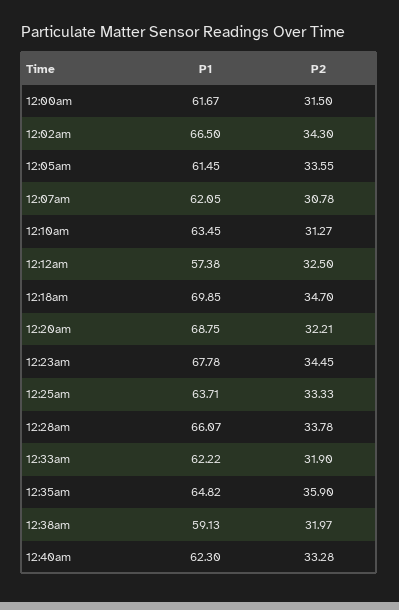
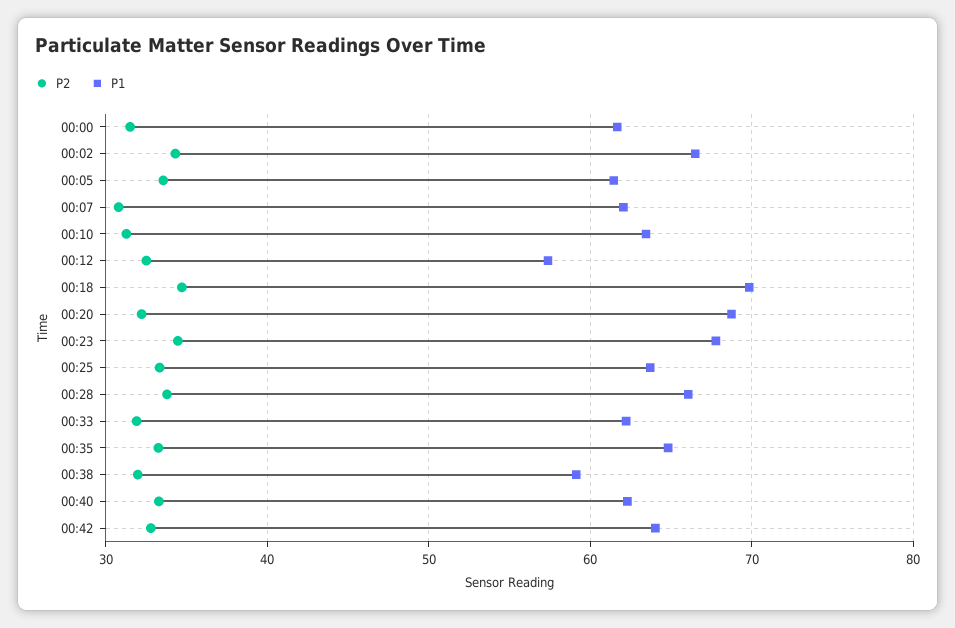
P2, 12:35am: 35.9 -> 33
P2, 00:42: none -> 33
P1, 00:42: none -> 64

